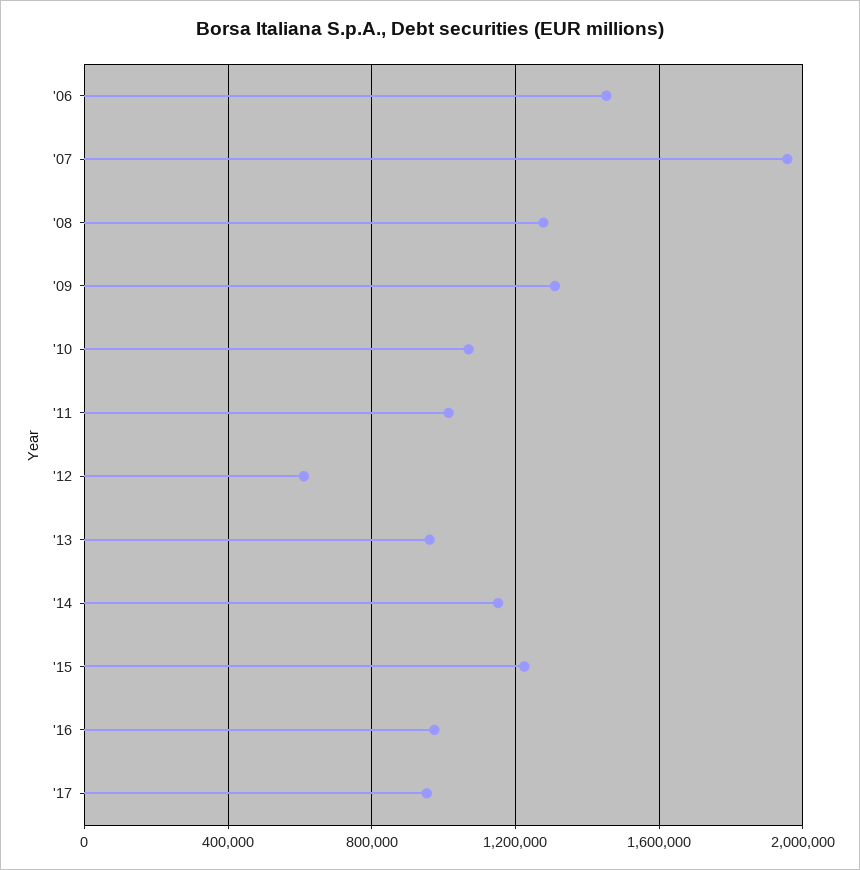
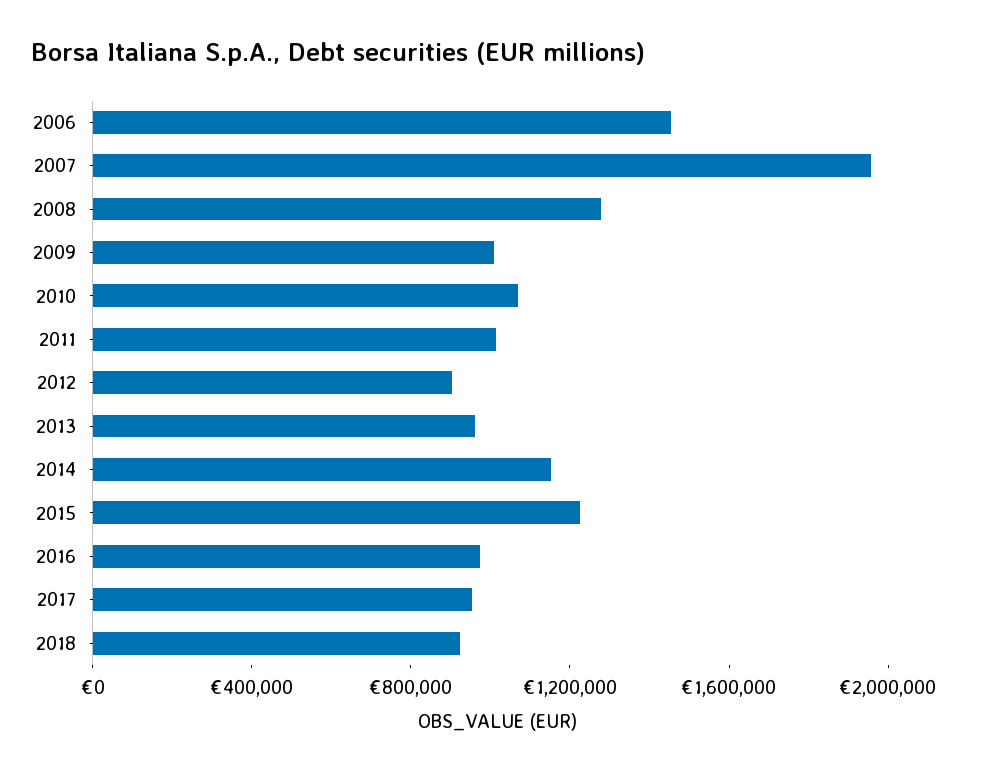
'09: 1300000 -> 1000000
'12: 600000 -> 900000
2018: none -> 900000

